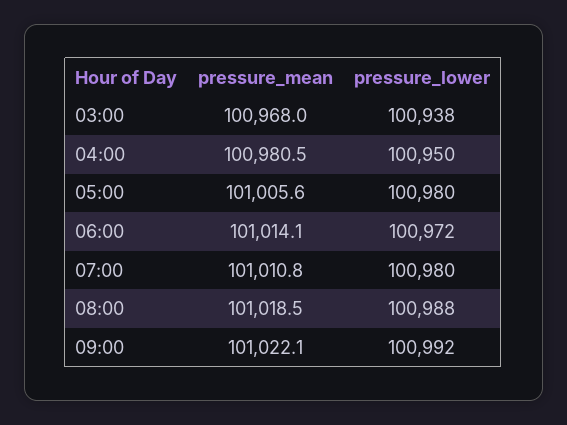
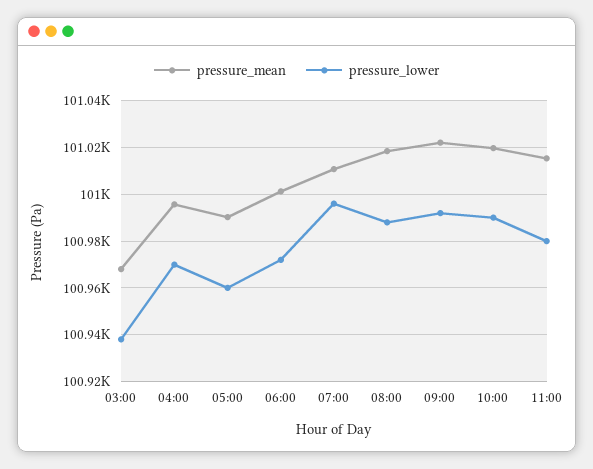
pressure_mean, 04:00: 100980.5 -> 100995
pressure_lower, 04:00: 100950 -> 100970
pressure_mean, 05:00: 101005.6 -> 100990
pressure_lower, 05:00: 100980 -> 100960
pressure_mean, 06:00: 101014.1 -> 101000
pressure_lower, 07:00: 100980 -> 100995
pressure_mean, 10:00: none -> 101020
pressure_lower, 10:00: none -> 100990
pressure_mean, 11:00: none -> 101015
pressure_lower, 11:00: none -> 100980

